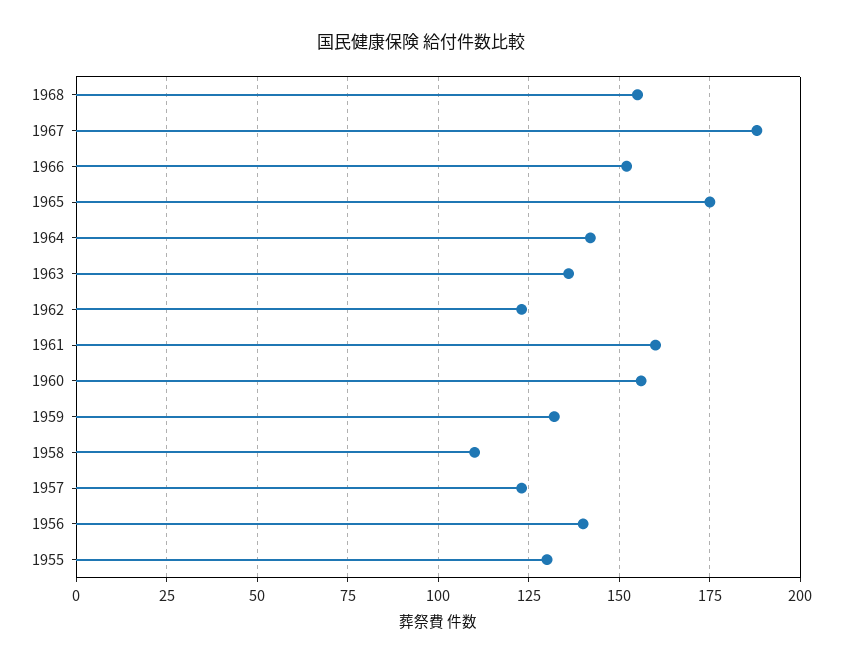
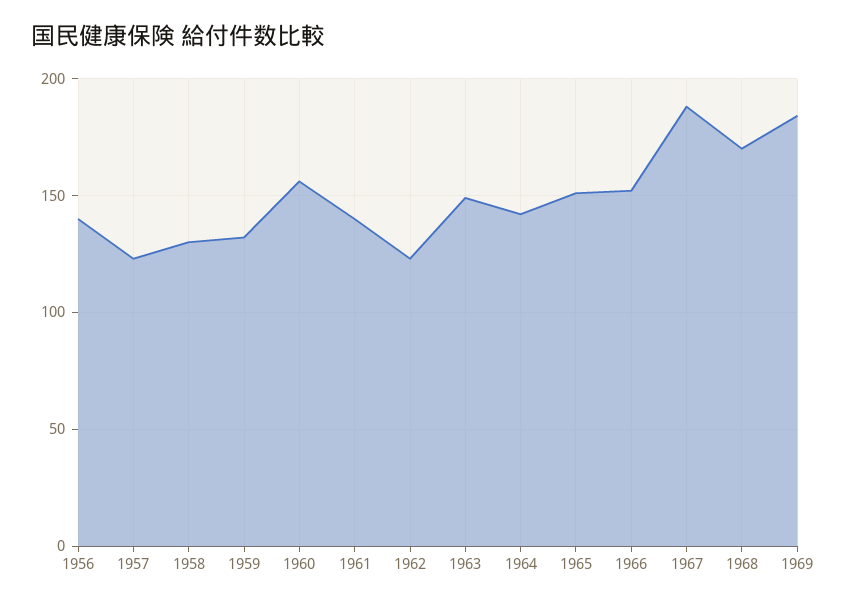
1968: 155 -> 170
1965: 175 -> 150
1963: 135 -> 150
1961: 160 -> 140
1958: 110 -> 130
1955: 130 -> none
1969: none -> 185

